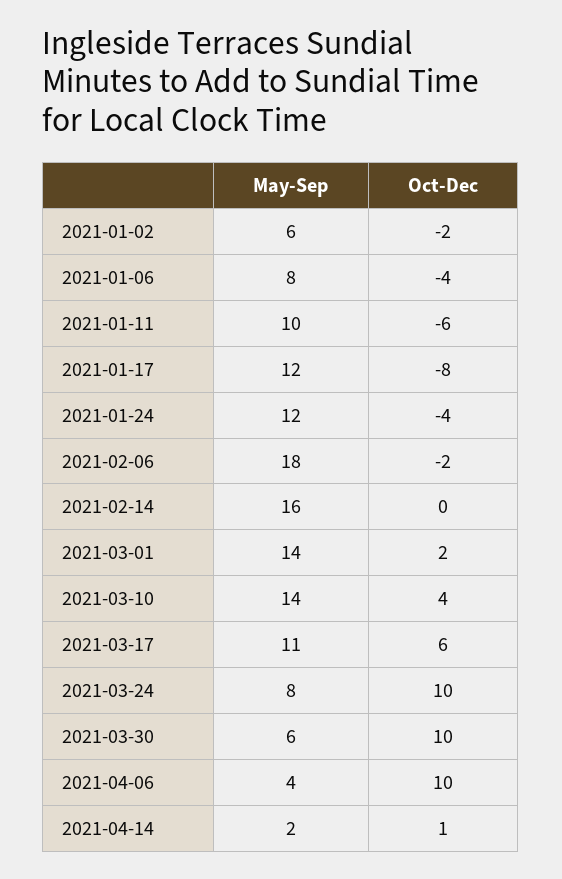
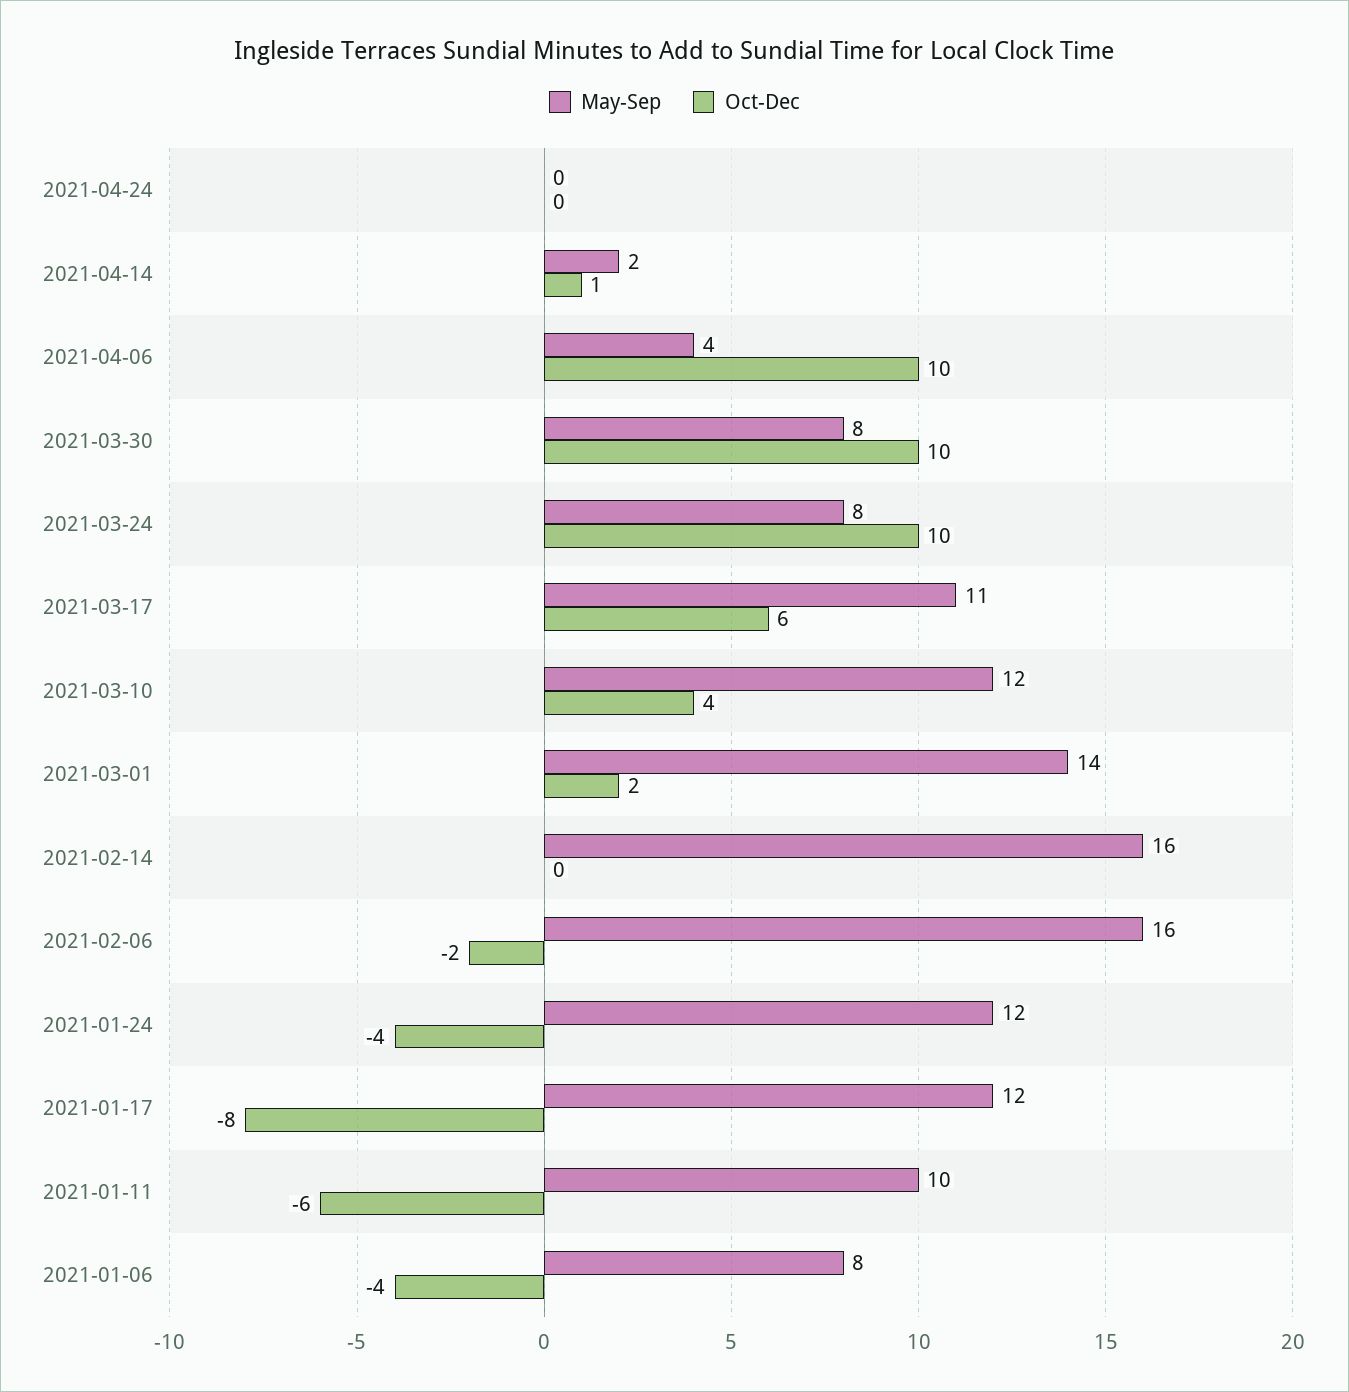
May-Sep, 2021-01-02: 6 -> none
Oct-Dec, 2021-01-02: -2 -> none
May-Sep, 2021-02-06: 18 -> 16
May-Sep, 2021-03-10: 14 -> 12
May-Sep, 2021-03-30: 6 -> 8
May-Sep, 2021-04-24: none -> 0
Oct-Dec, 2021-04-24: none -> 0

